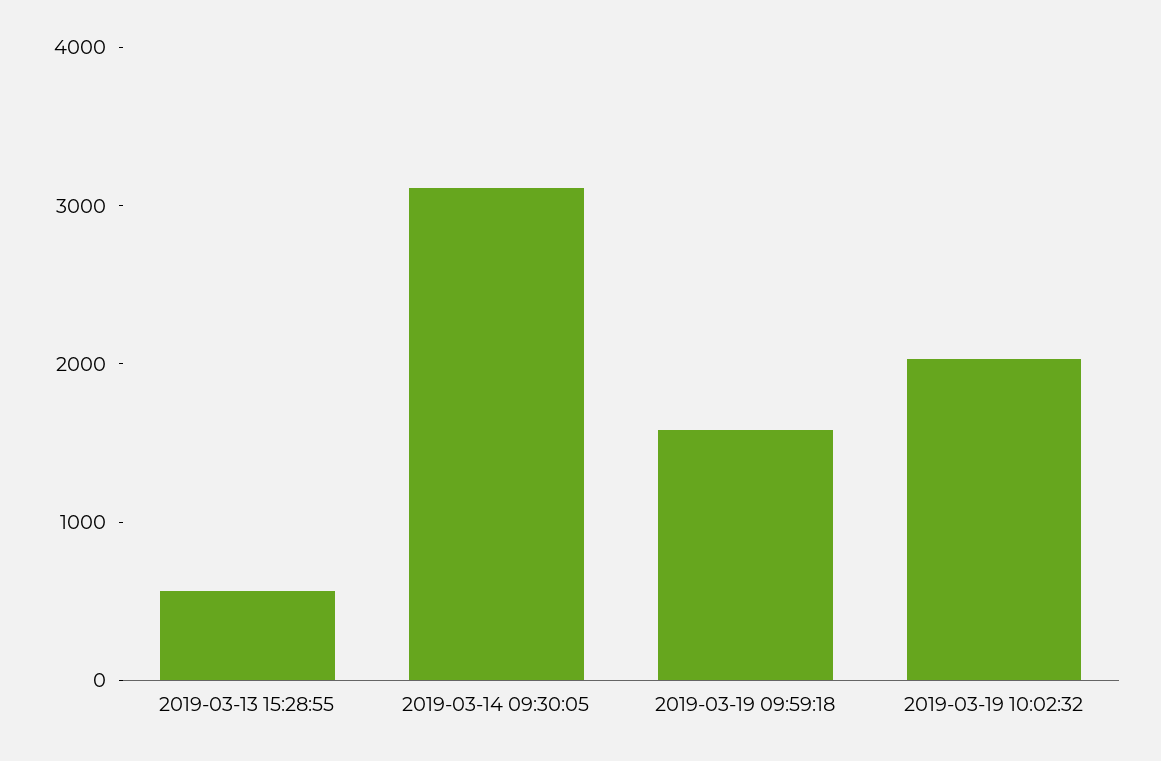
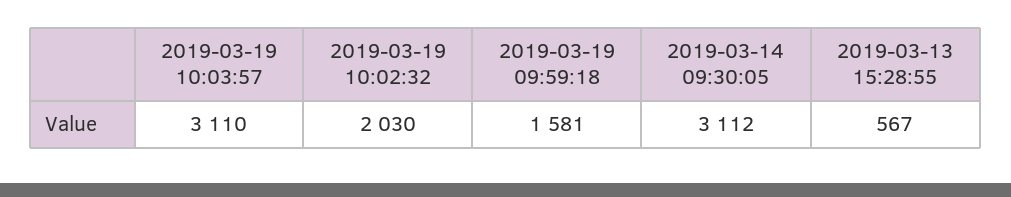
2019-03-19 10:03:57: none -> 3110

